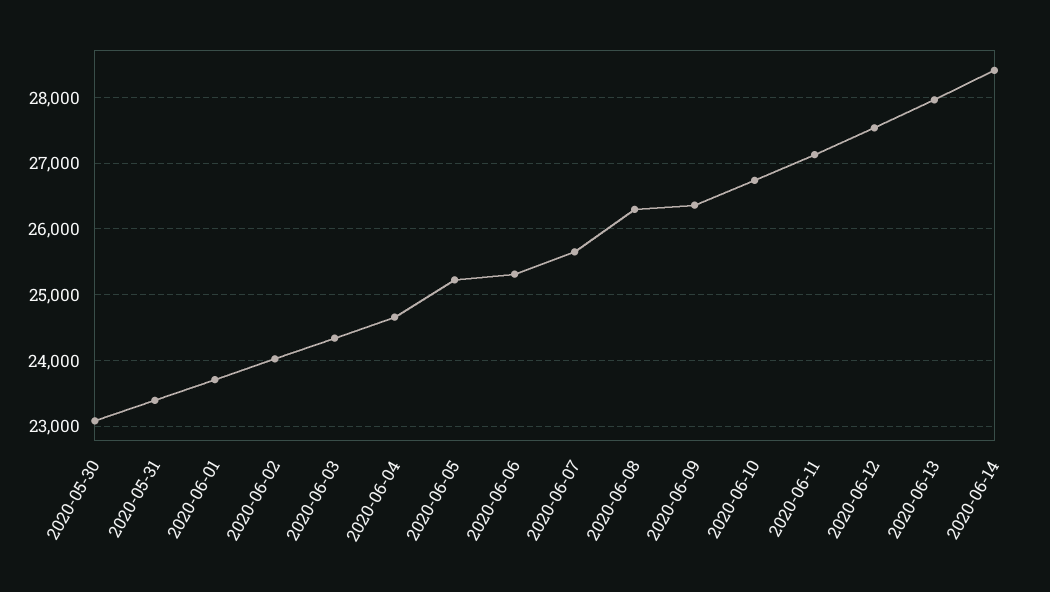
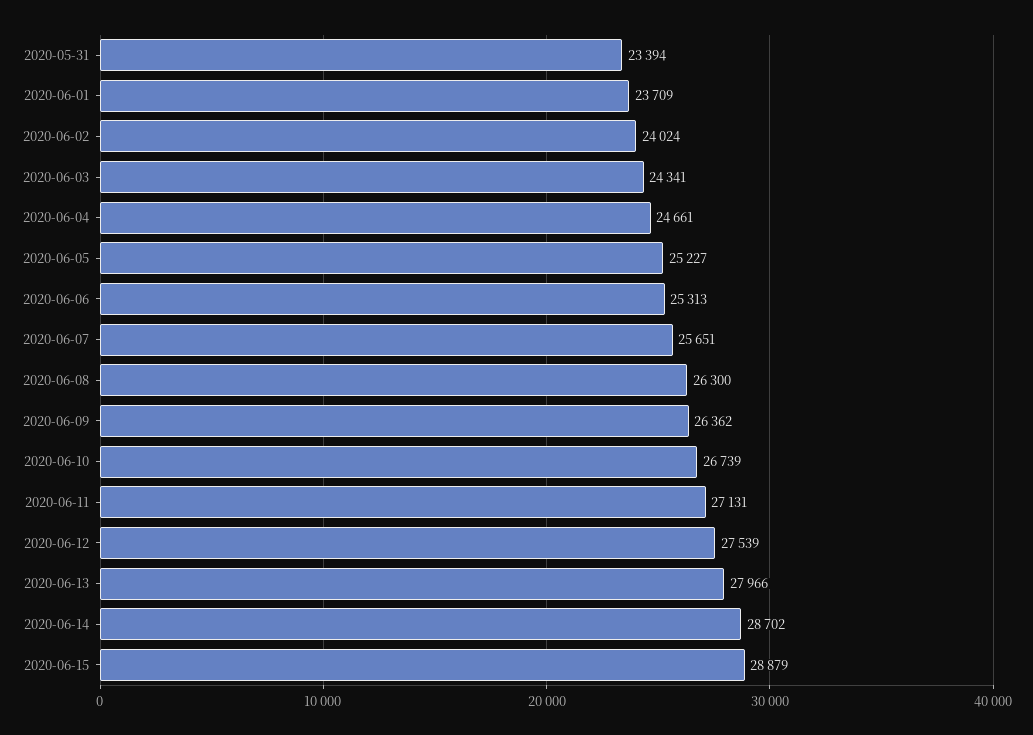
2020-05-30: 23100 -> none
2020-06-14: 28400 -> 28702
2020-06-15: none -> 28879

